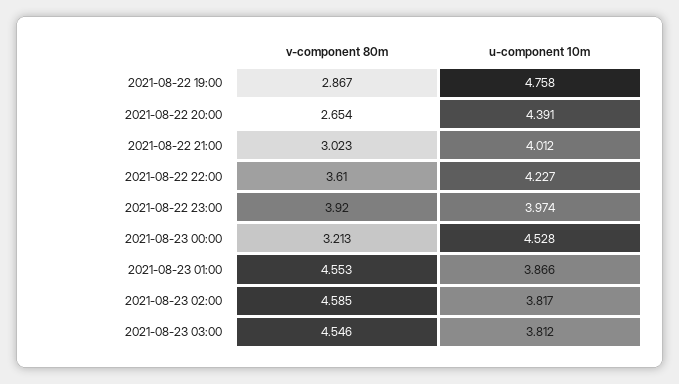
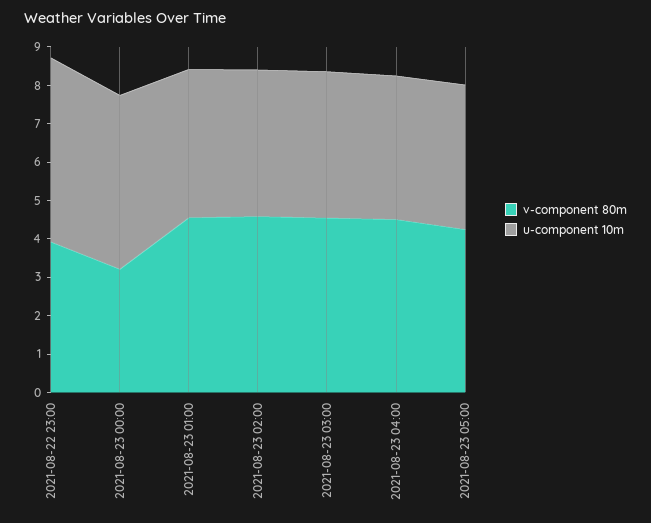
v-component 80m, 2021-08-22 19:00: 2.867 -> none
u-component 10m, 2021-08-22 19:00: 4.758 -> none
v-component 80m, 2021-08-22 20:00: 2.654 -> none
u-component 10m, 2021-08-22 20:00: 4.391 -> none
v-component 80m, 2021-08-22 21:00: 3.023 -> none
u-component 10m, 2021-08-22 21:00: 4.012 -> none
v-component 80m, 2021-08-22 22:00: 3.61 -> none
u-component 10m, 2021-08-22 22:00: 4.227 -> none
u-component 10m, 2021-08-22 23:00: 3.974 -> 4.75
v-component 80m, 2021-08-23 04:00: none -> 4.5
u-component 10m, 2021-08-23 04:00: none -> 3.75
v-component 80m, 2021-08-23 05:00: none -> 4.25
u-component 10m, 2021-08-23 05:00: none -> 3.75

